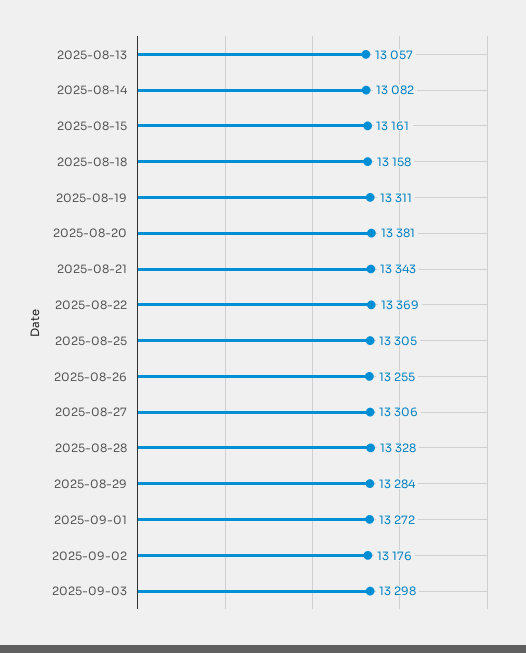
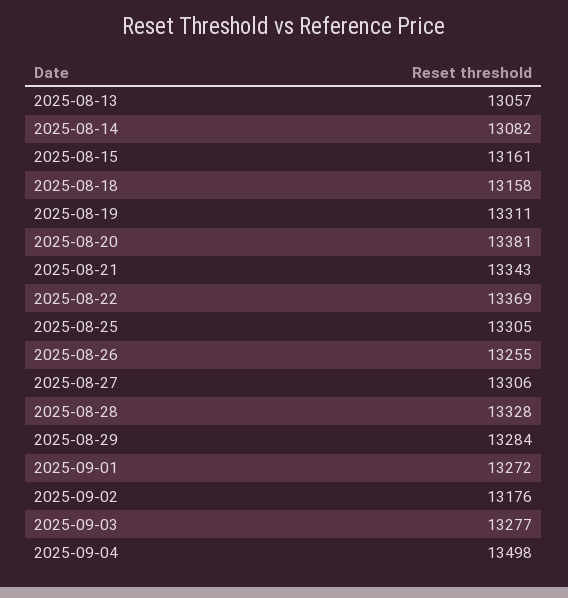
2025-09-03: 13298 -> 13277
2025-09-04: none -> 13498

